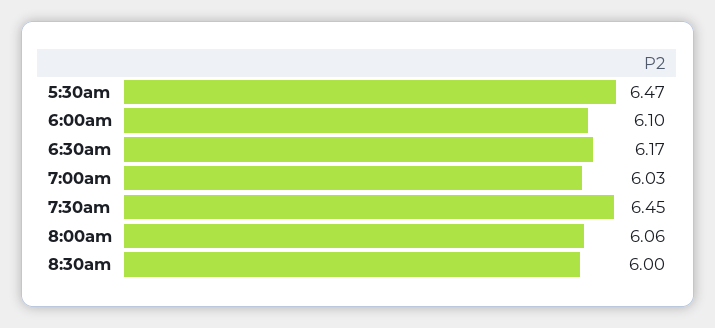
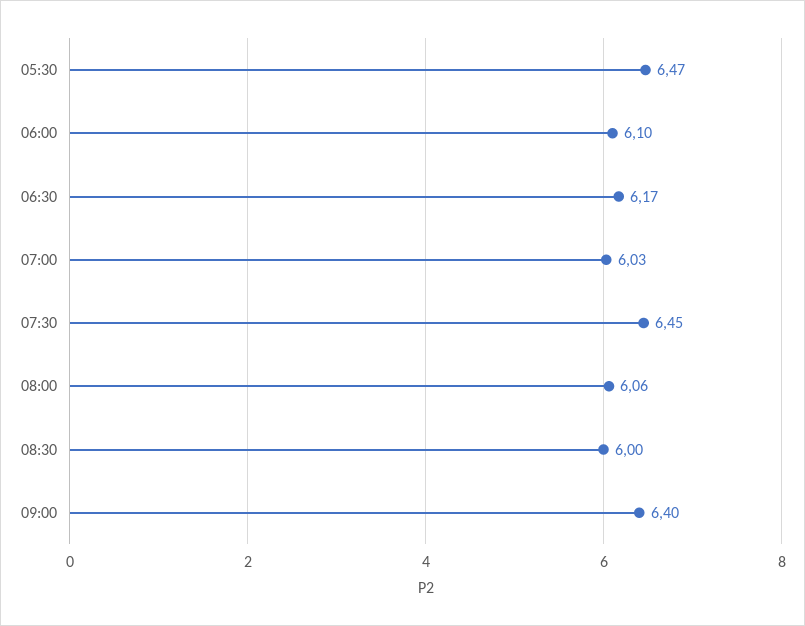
09:00: none -> 6.4

